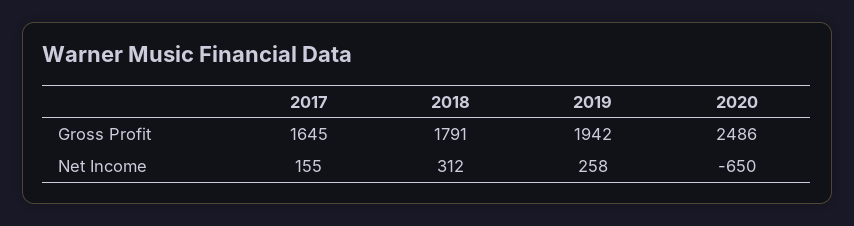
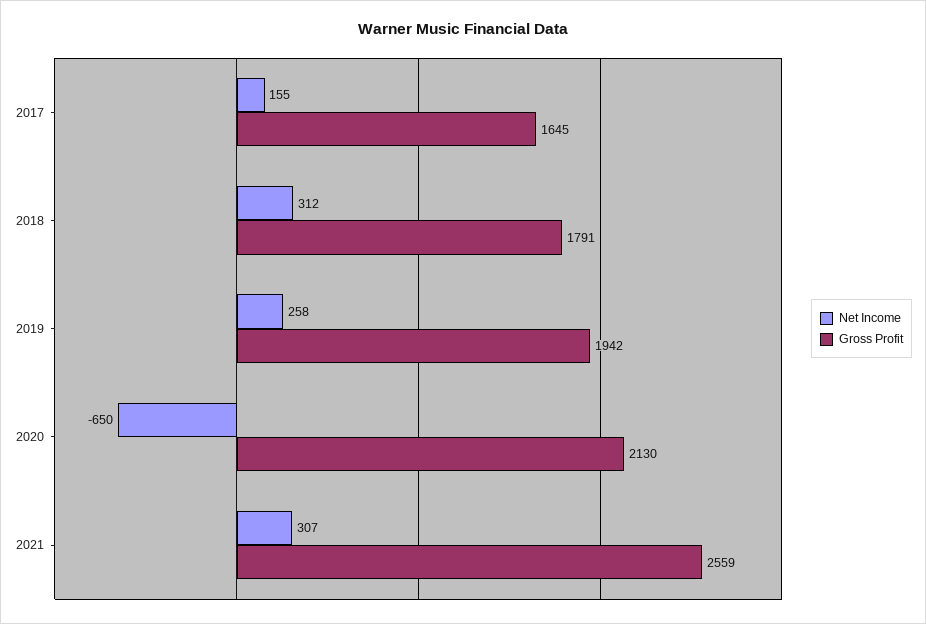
Gross Profit, 2020: 2486 -> 2130
Net Income, 2021: none -> 307
Gross Profit, 2021: none -> 2559

